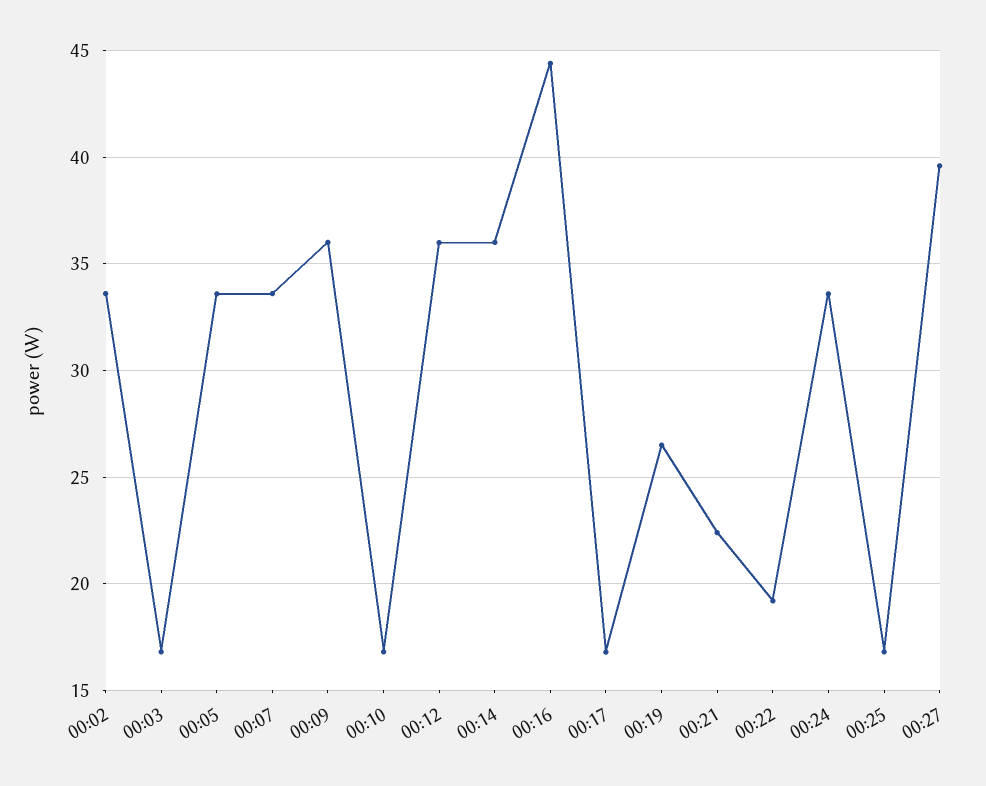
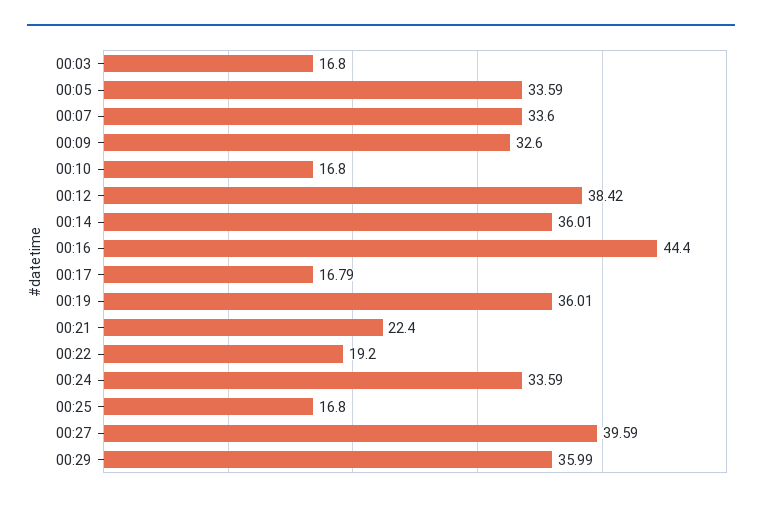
00:02: 33.5 -> none
00:09: 36 -> 32.6
00:12: 36 -> 38.42
00:19: 26.5 -> 36.01
00:29: none -> 35.99

